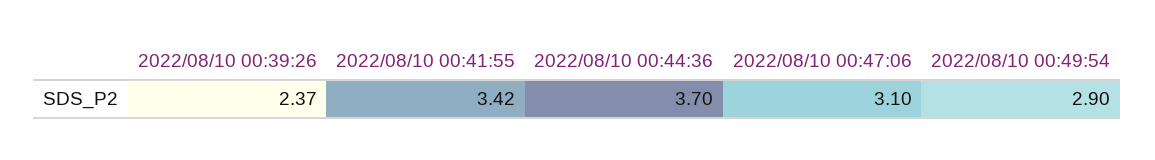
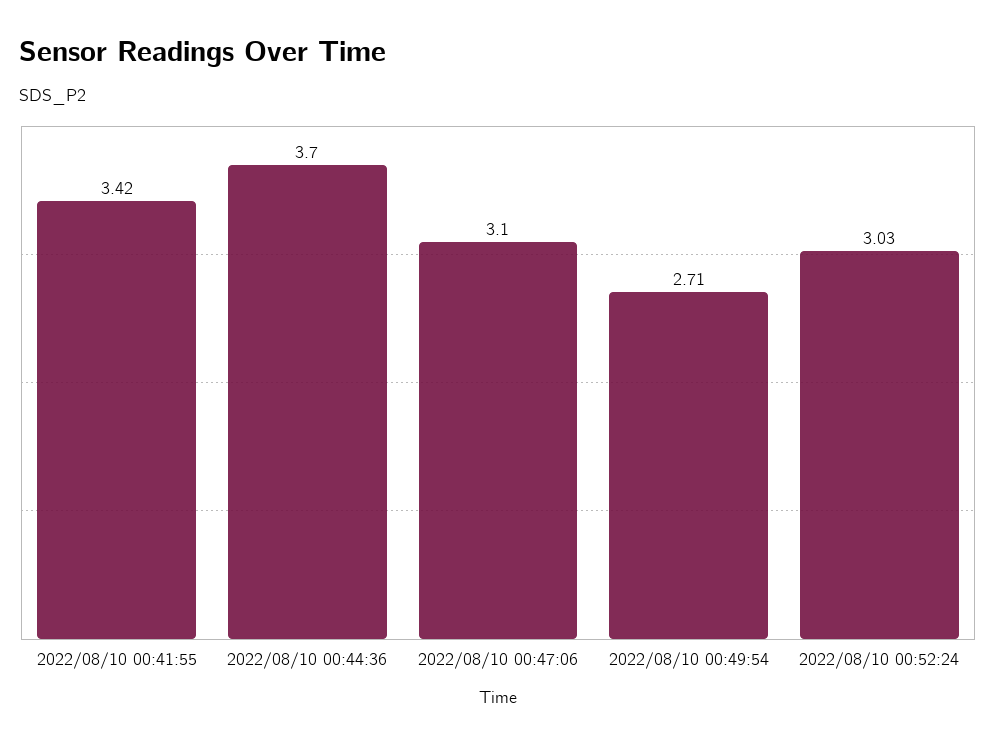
2022/08/10 00:39:26: 2.37 -> none
2022/08/10 00:49:54: 2.9 -> 2.71
2022/08/10 00:52:24: none -> 3.03

